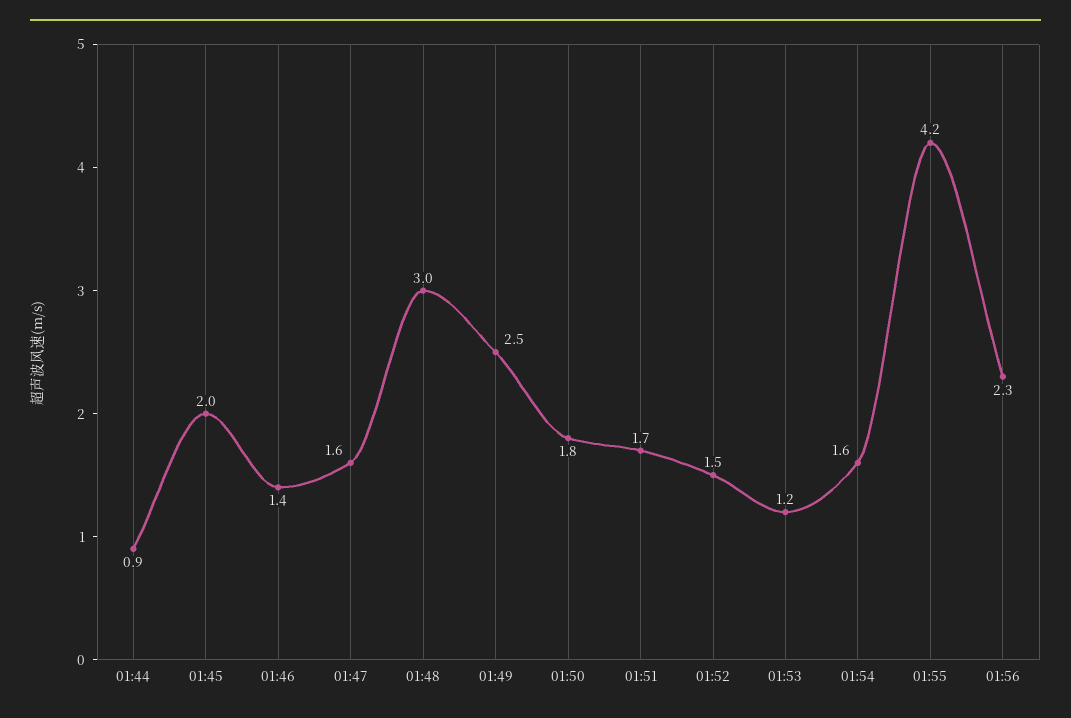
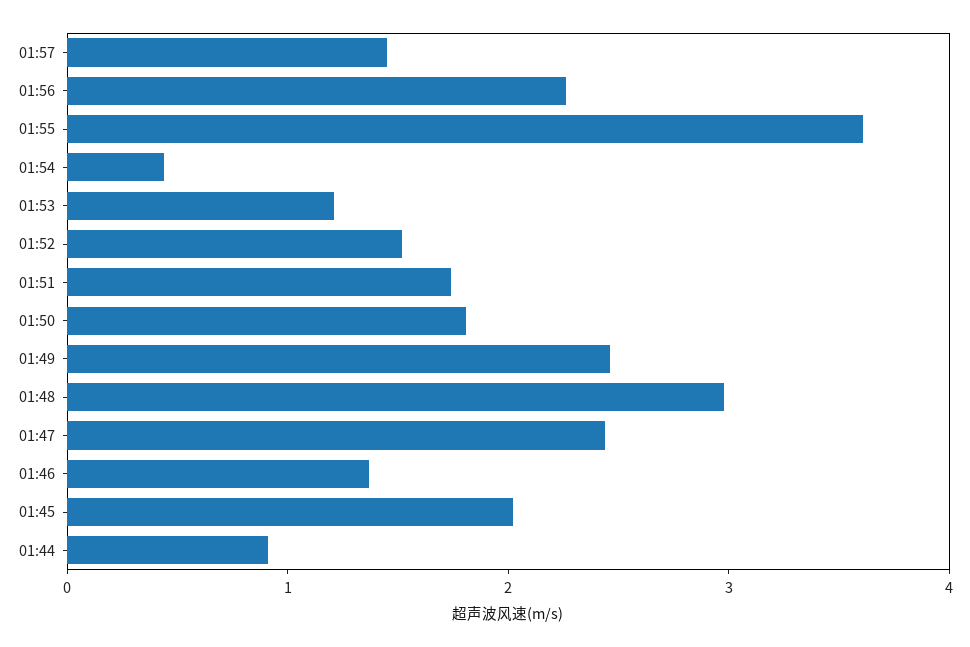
01:47: 1.6 -> 2.4
01:54: 1.6 -> 0.4
01:55: 4.2 -> 3.6
01:57: none -> 1.4

